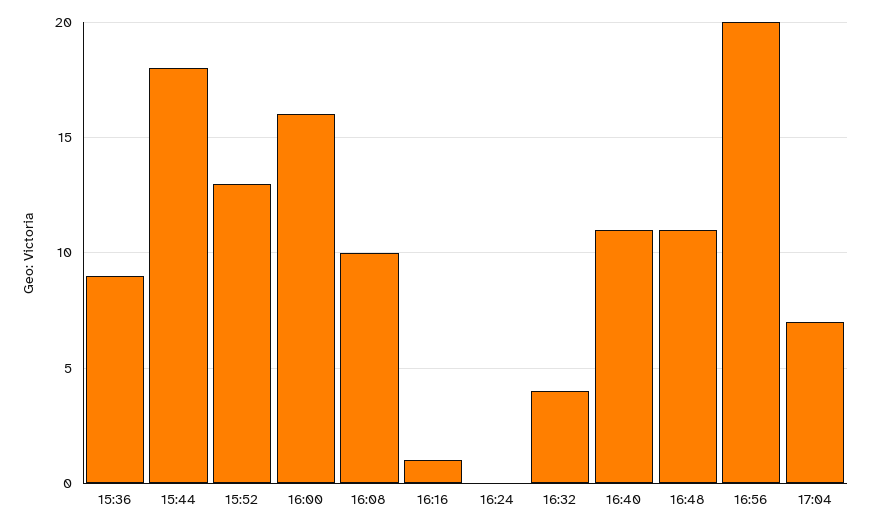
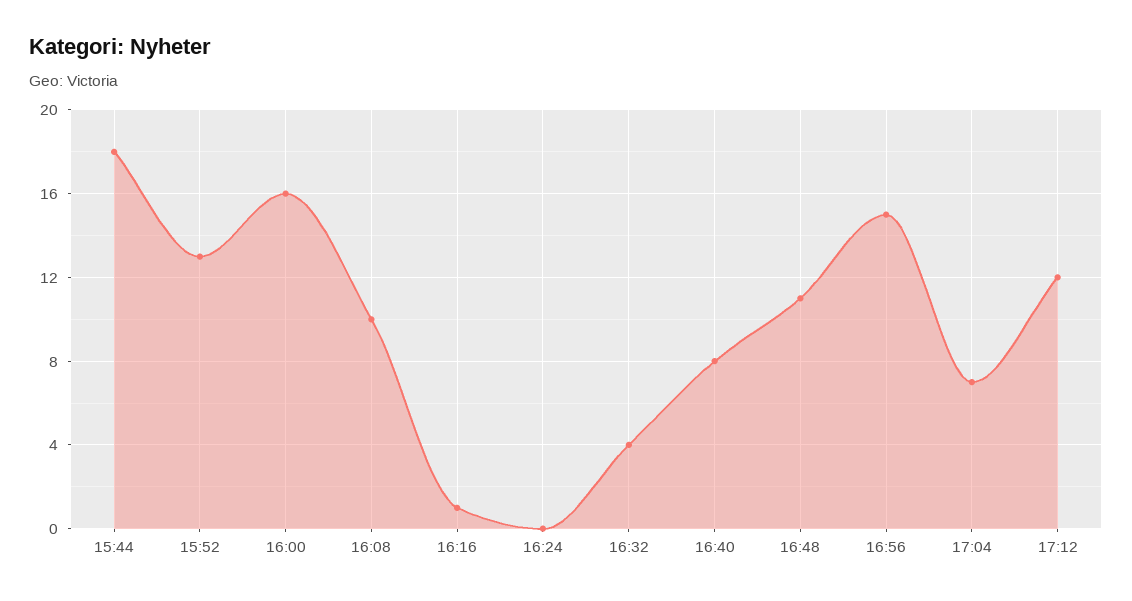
15:36: 9 -> none
16:40: 11 -> 8
16:56: 20 -> 15
17:12: none -> 12

